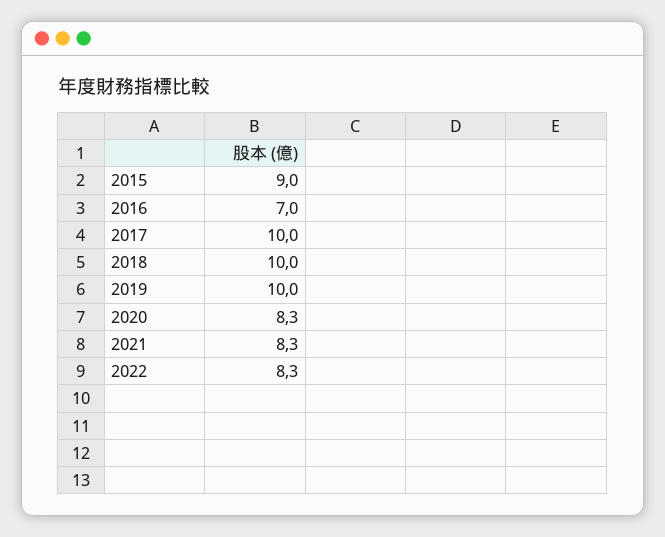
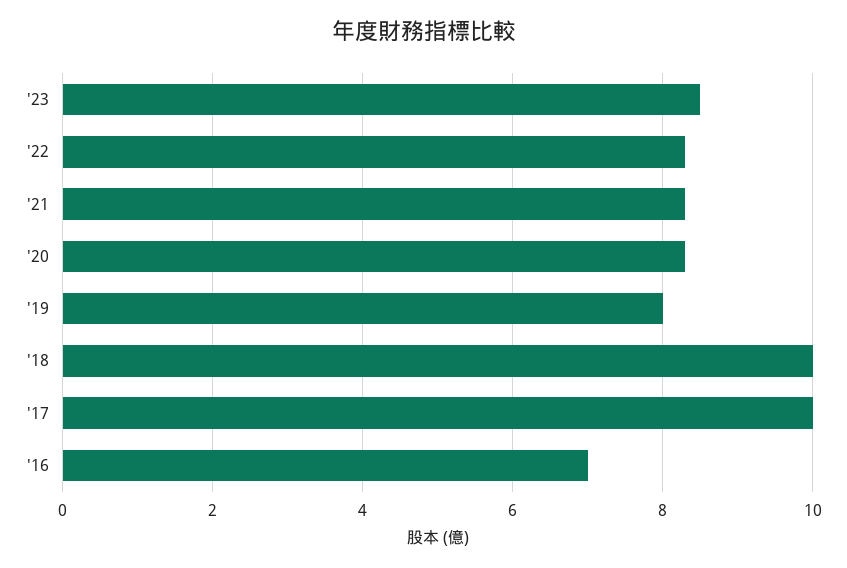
2015: 9 -> none
2019: 10 -> 8
'23: none -> 8.5

